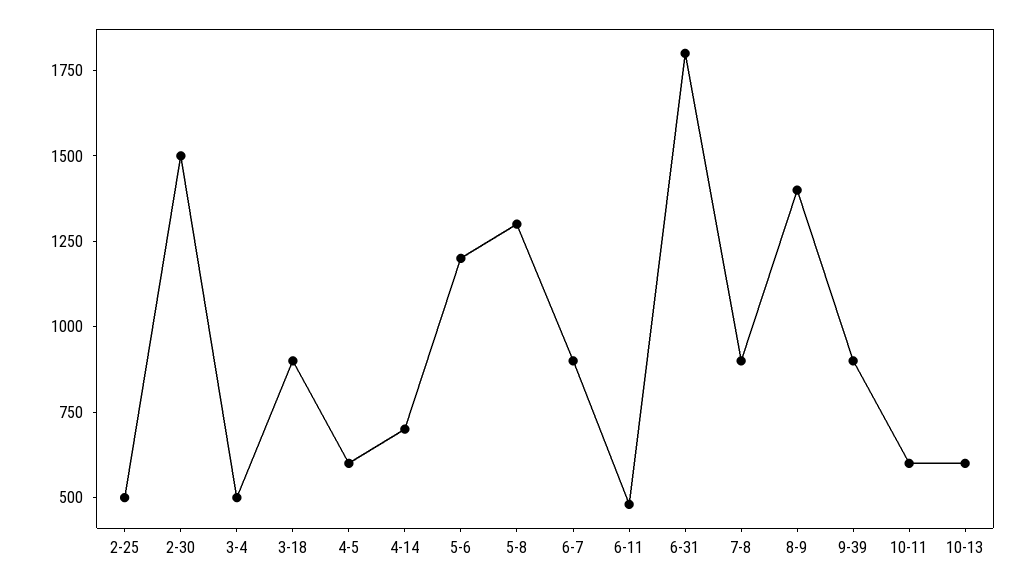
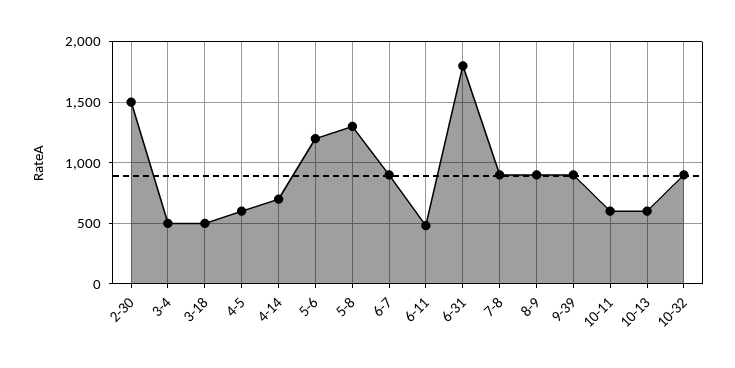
2-25: 500 -> none
3-18: 900 -> 500
8-9: 1400 -> 900
10-32: none -> 900

